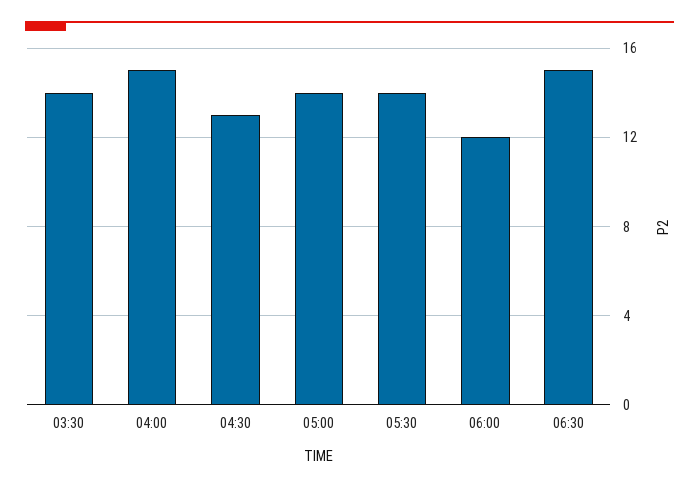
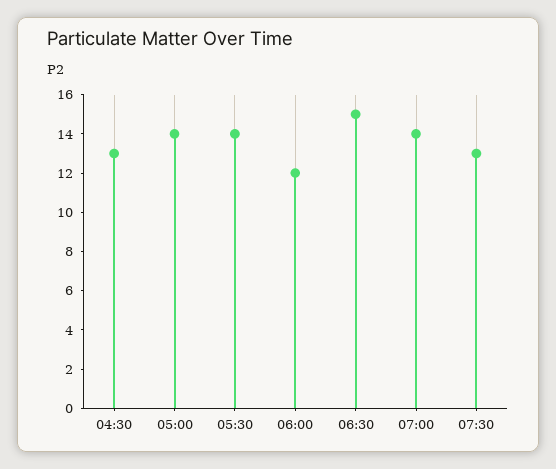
03:30: 14 -> none
04:00: 15 -> none
07:00: none -> 14
07:30: none -> 13

